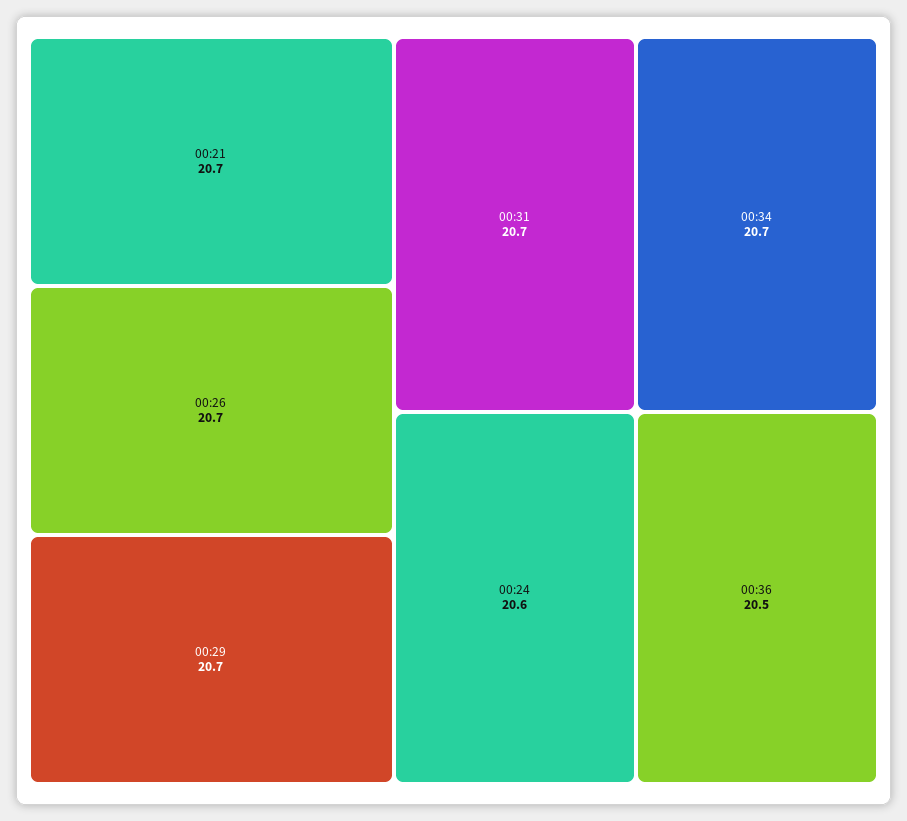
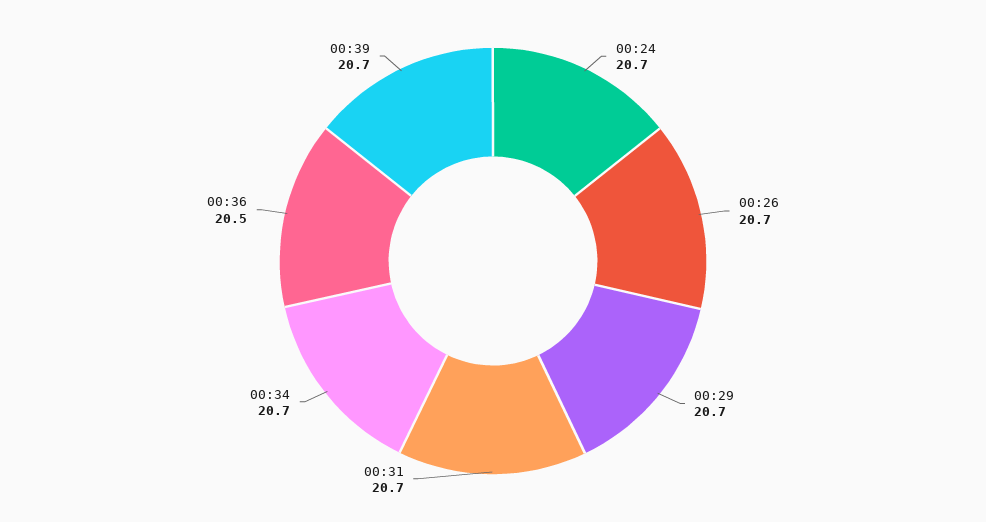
00:21: 20.7 -> none
00:24: 20.6 -> 20.7
00:39: none -> 20.7

